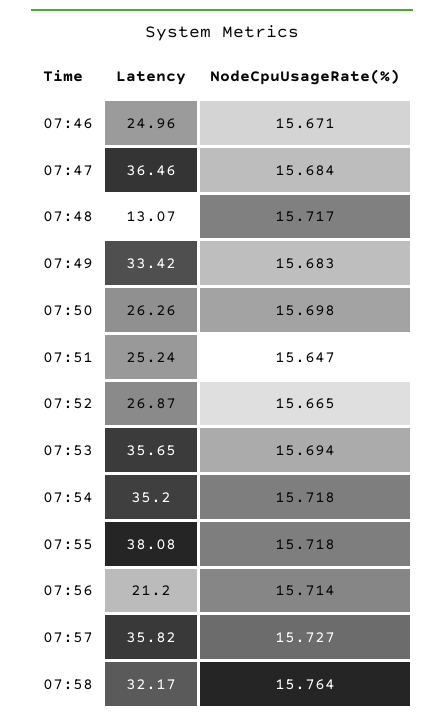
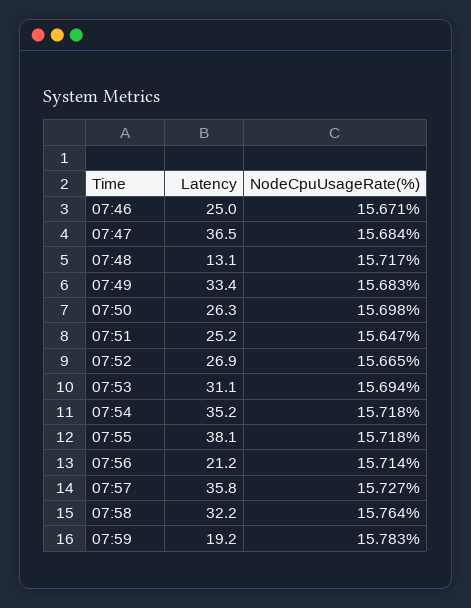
Latency, 07:53: 35.65 -> 31.1
Latency, 07:59: none -> 19.2
NodeCpuUsageRate(%), 07:59: none -> 15.783

